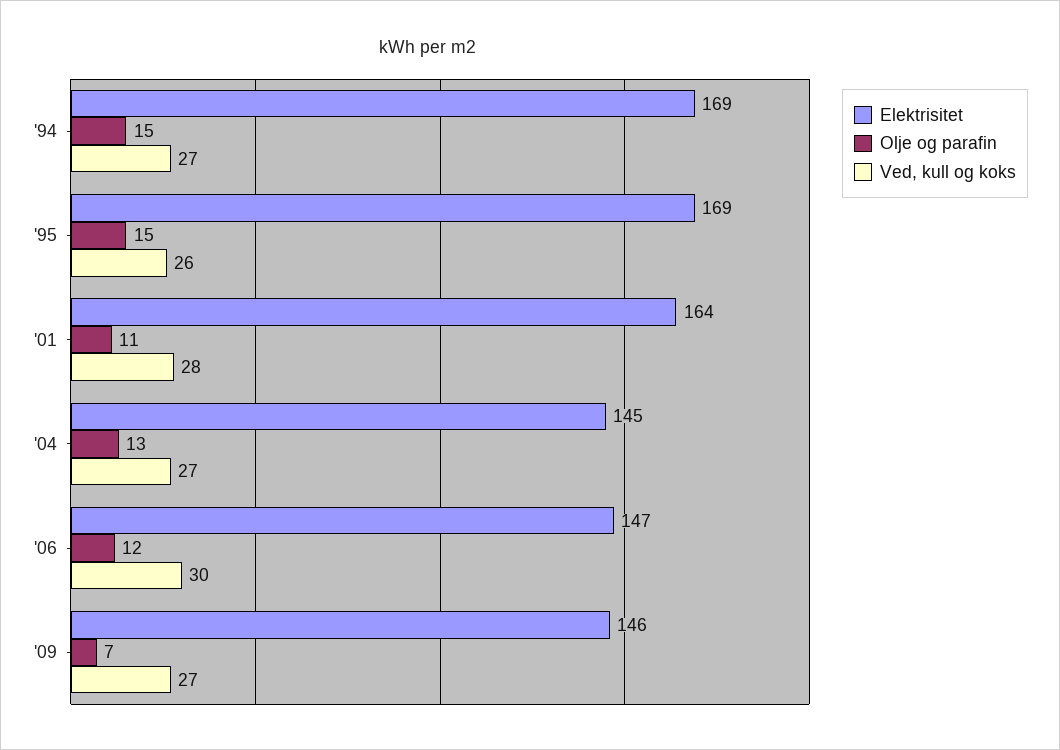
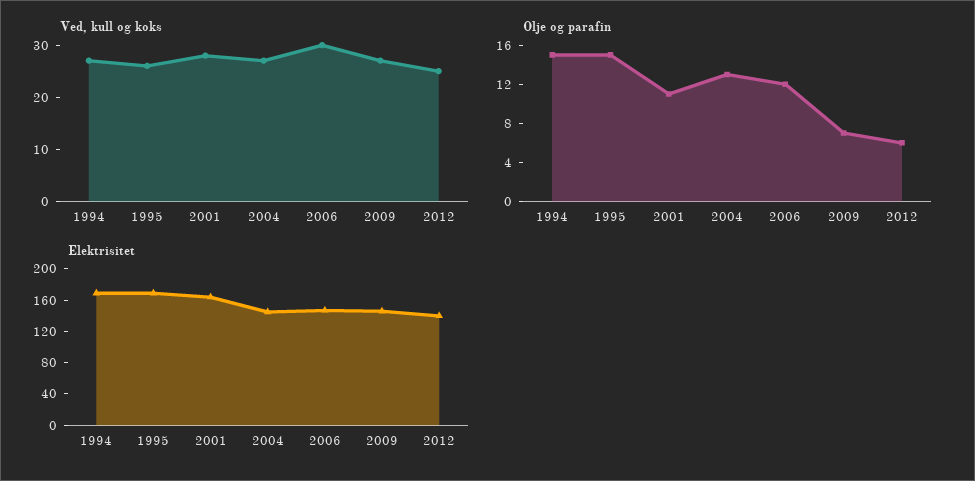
Ved, kull og koks, 2012: none -> 25
Olje og parafin, 2012: none -> 6
Elektrisitet, 2012: none -> 140

